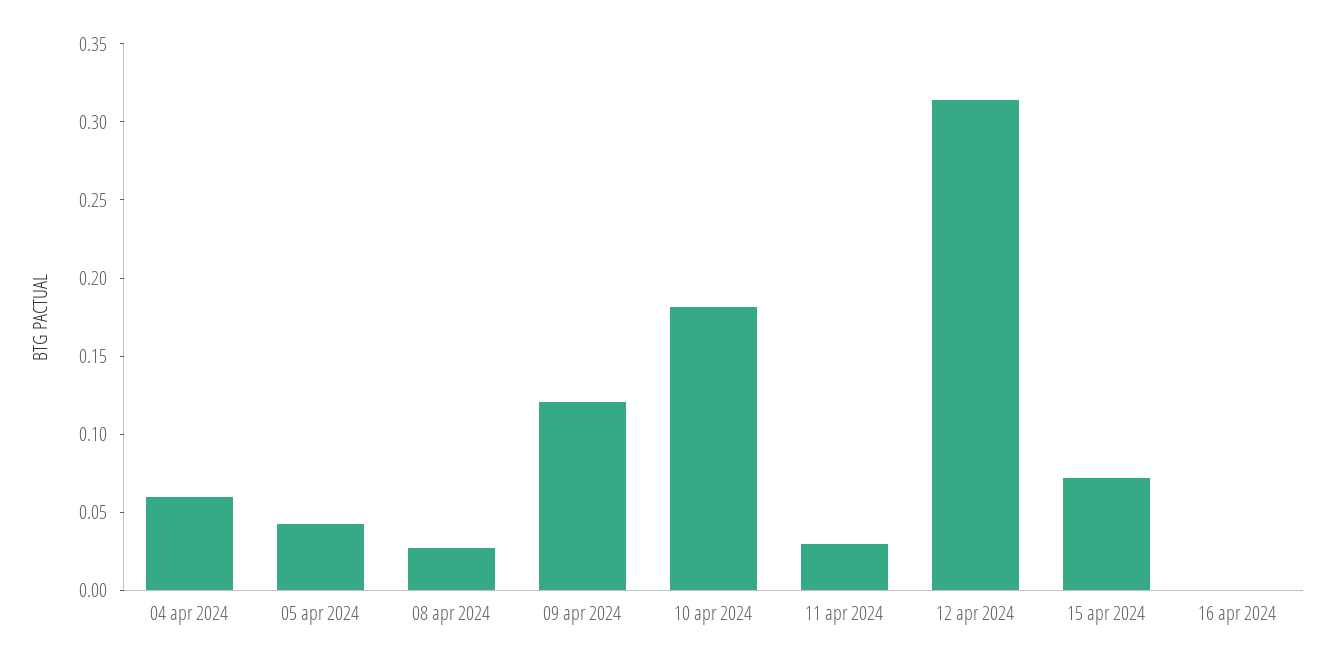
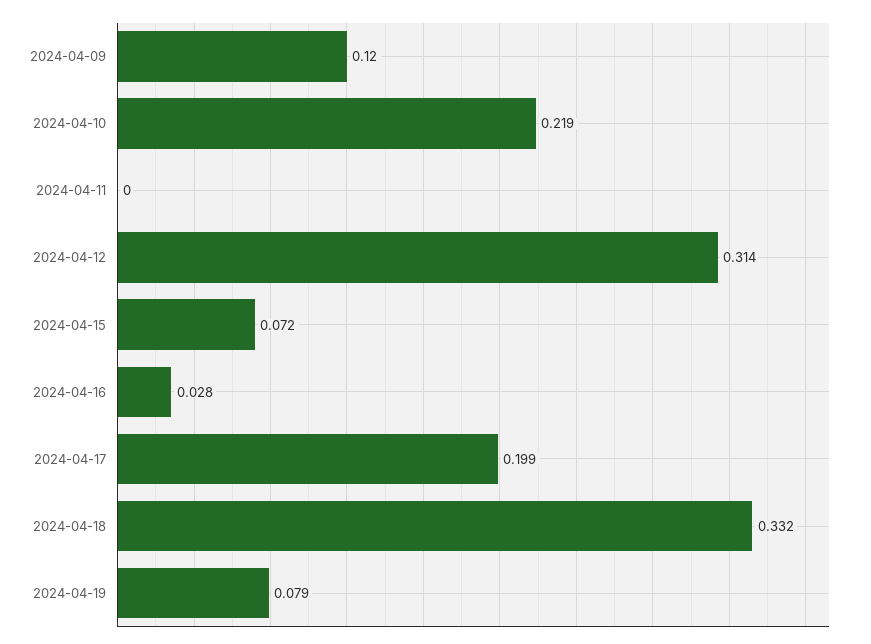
04 apr 2024: 0.06 -> none
05 apr 2024: 0.04 -> none
08 apr 2024: 0.03 -> none
10 apr 2024: 0.18 -> 0.219
11 apr 2024: 0.03 -> 0
16 apr 2024: 0 -> 0.028
2024-04-17: none -> 0.199
2024-04-18: none -> 0.332
2024-04-19: none -> 0.079

